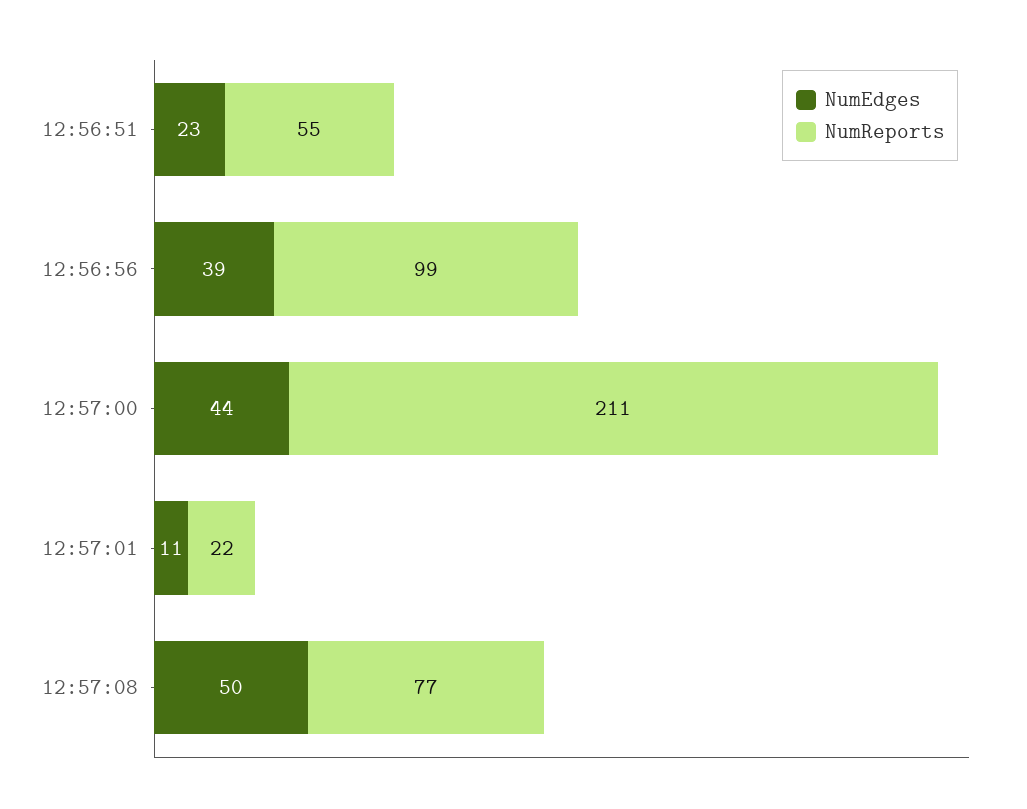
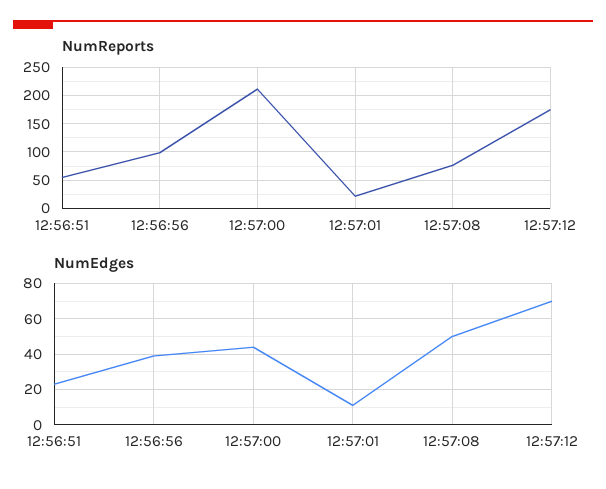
NumReports, 12:57:12: none -> 175
NumEdges, 12:57:12: none -> 70

